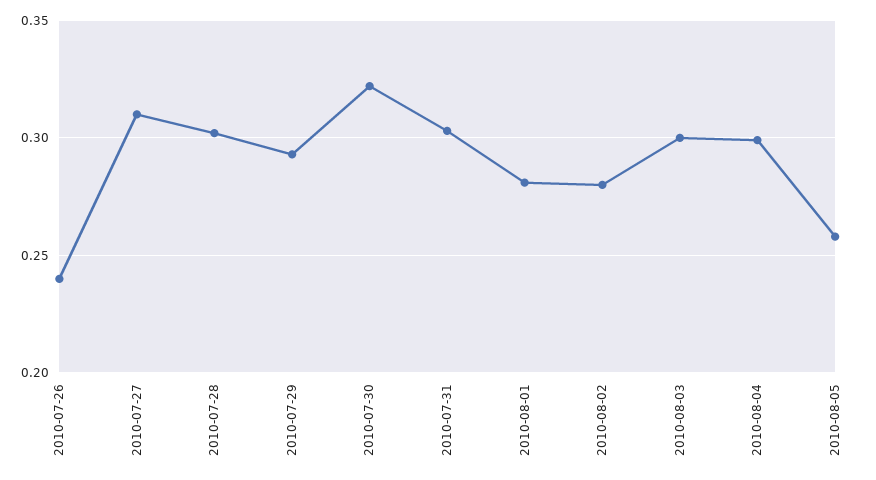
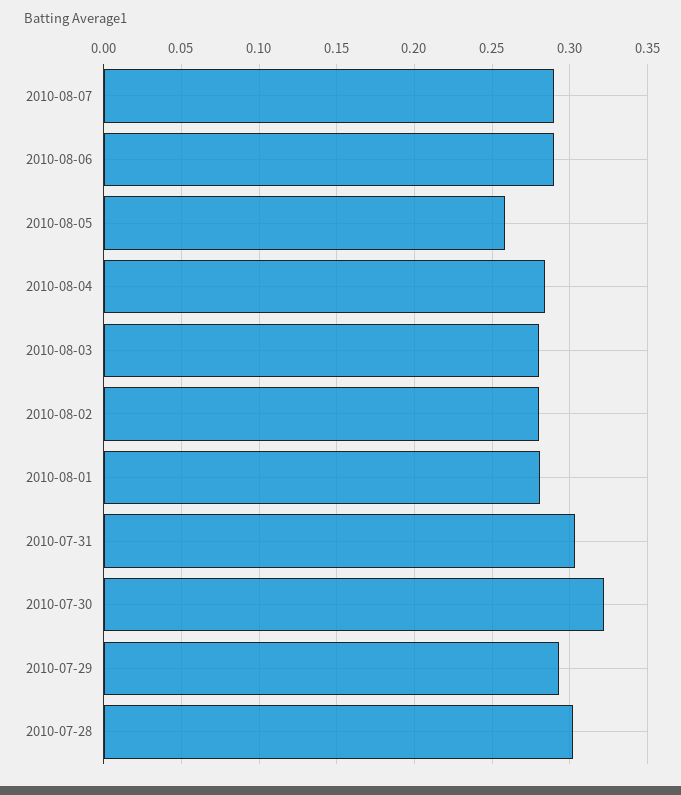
2010-07-26: 0.24 -> none
2010-07-27: 0.31 -> none
2010-08-03: 0.3 -> 0.28
2010-08-04: 0.3 -> 0.285
2010-08-07: none -> 0.29
2010-08-06: none -> 0.29

